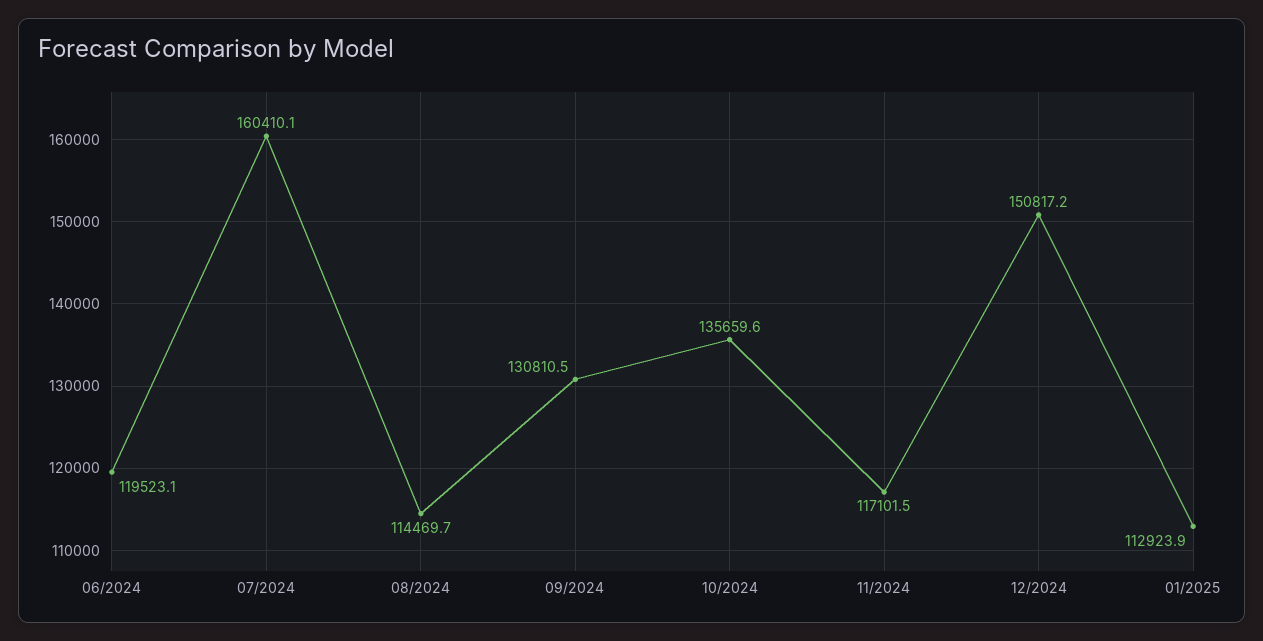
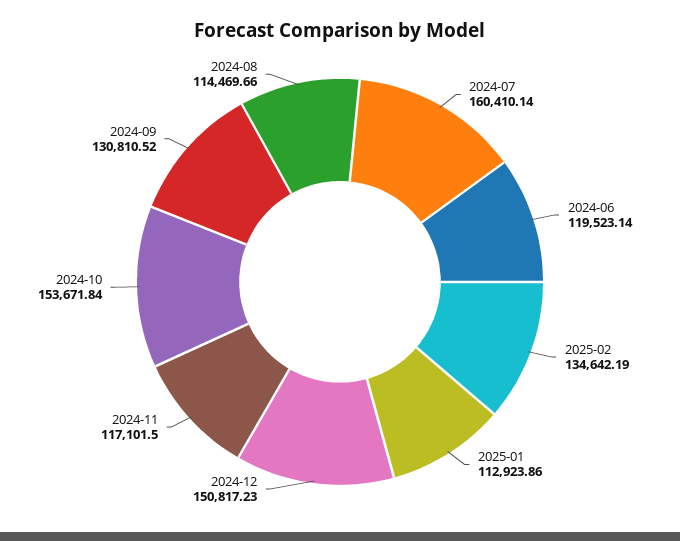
10/2024: 135659.6 -> 153671.84
2025-02: none -> 134642.19

